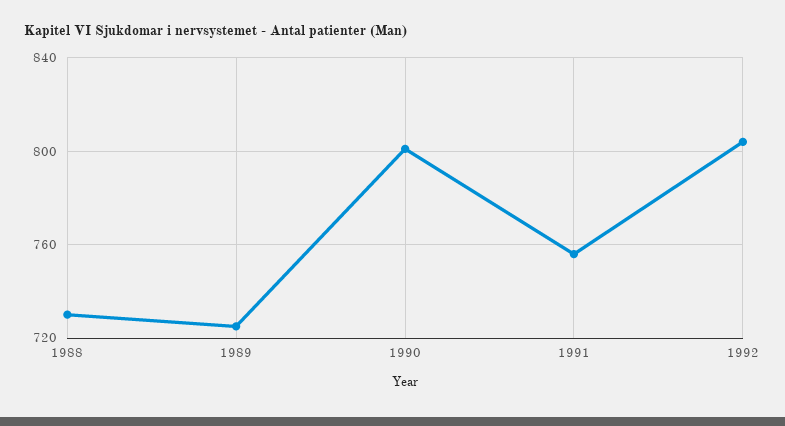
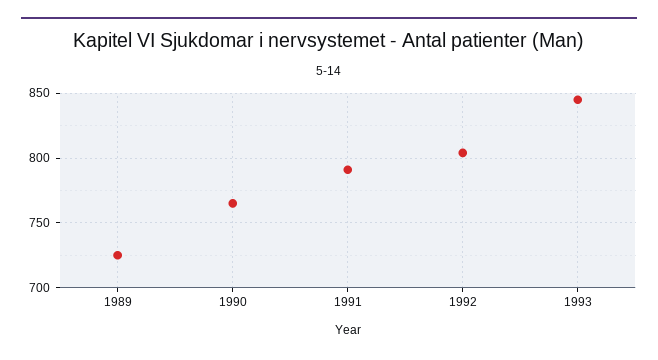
1988: 730 -> none
1990: 800 -> 765
1991: 755 -> 790
1993: none -> 845

